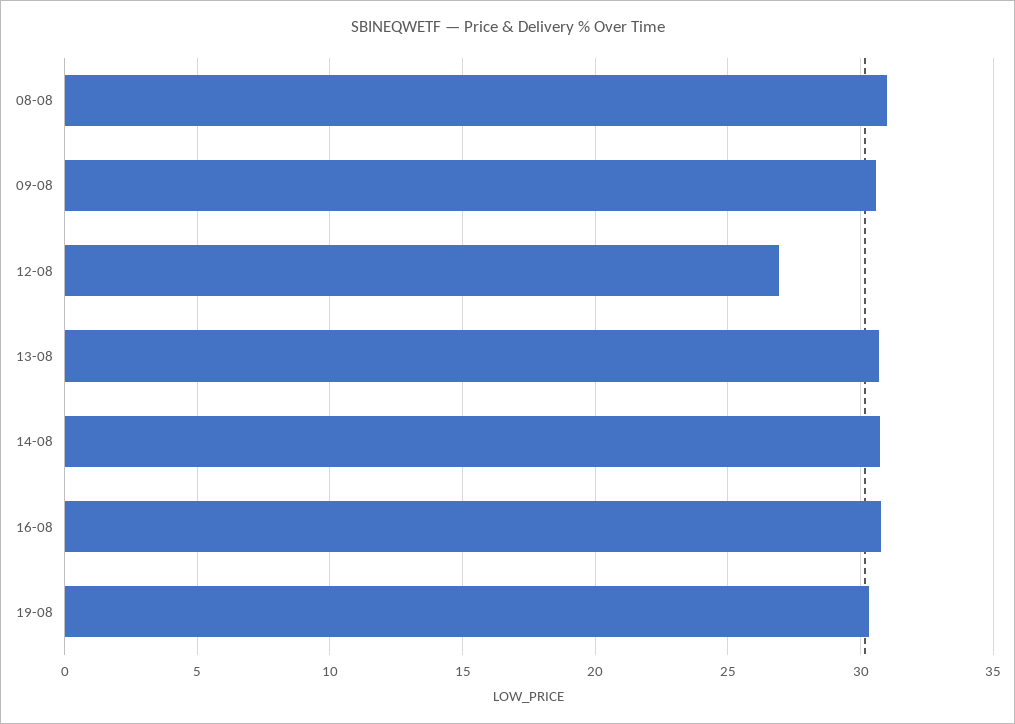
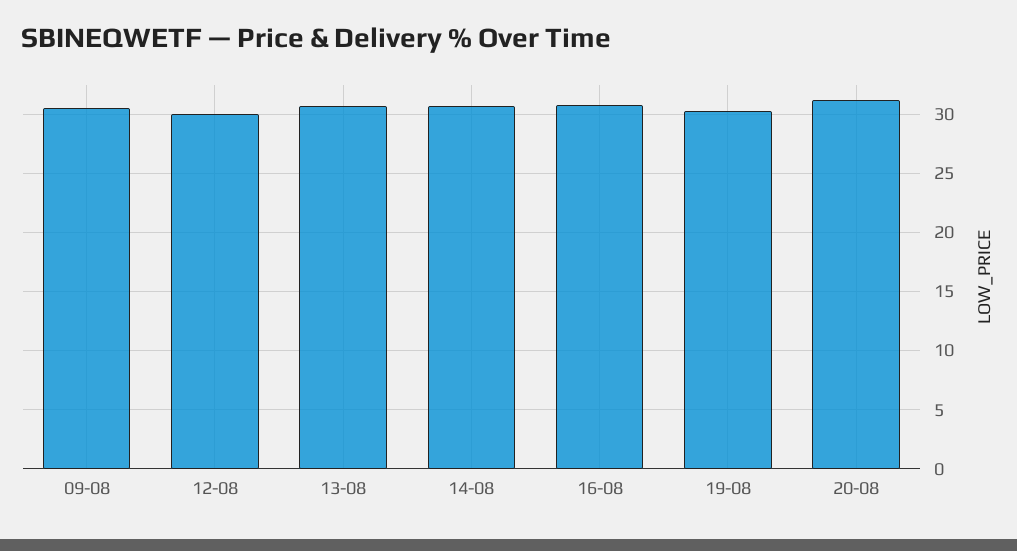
08-08: 31 -> none
12-08: 27 -> 30
20-08: none -> 31

